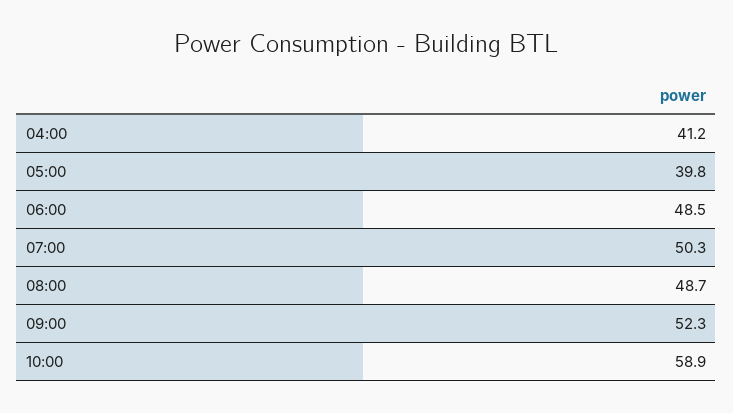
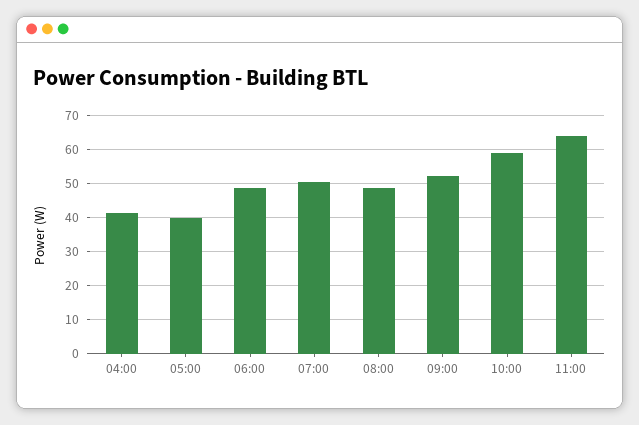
11:00: none -> 64

